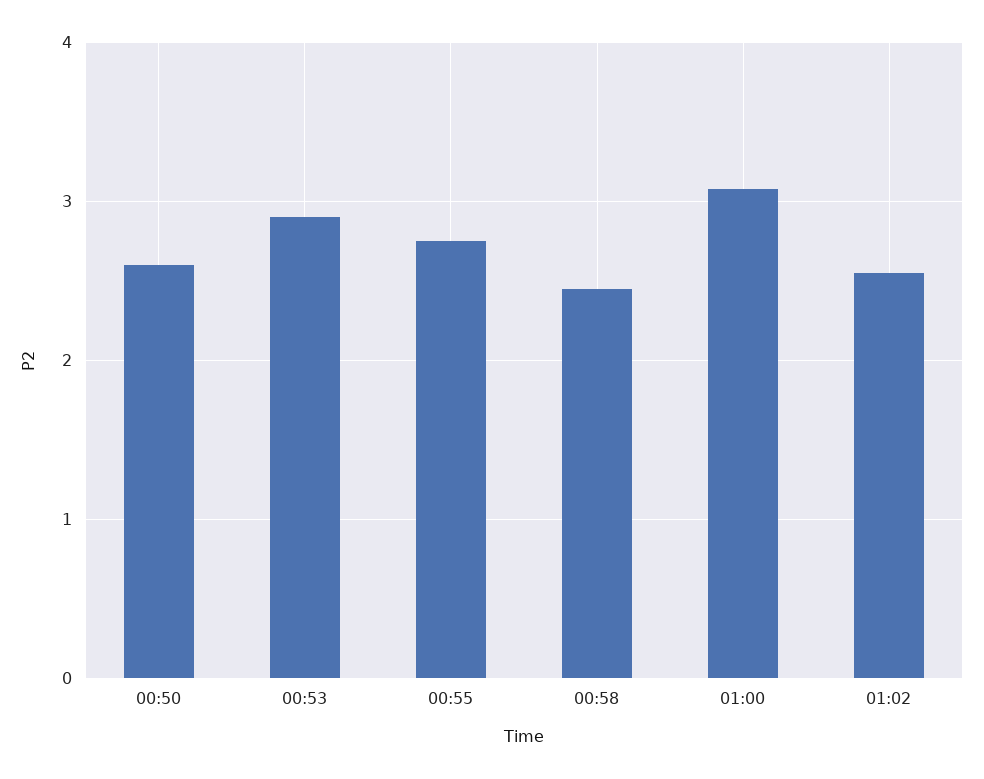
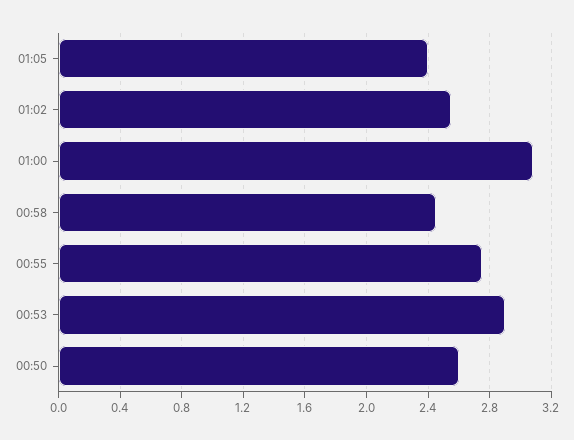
01:05: none -> 2.4

